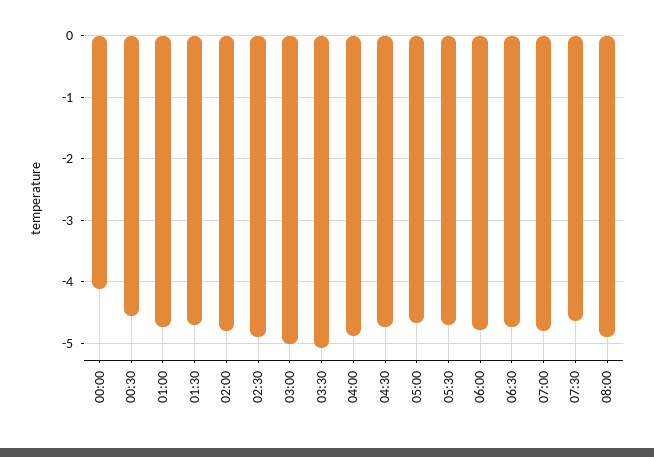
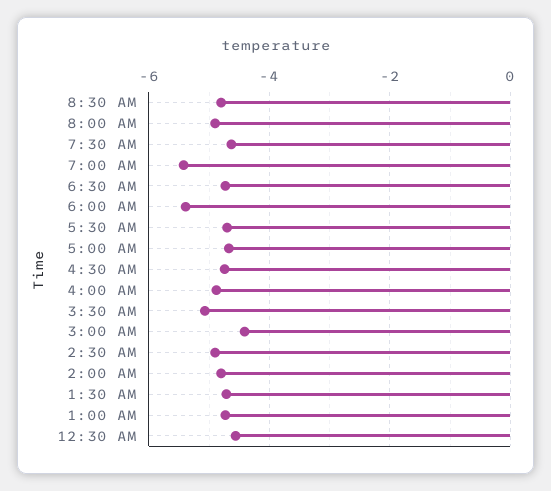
00:00: -4.1 -> none
03:00: -5 -> -4.4
06:00: -4.8 -> -5.4
07:00: -4.8 -> -5.4
8:30 AM: none -> -4.8

